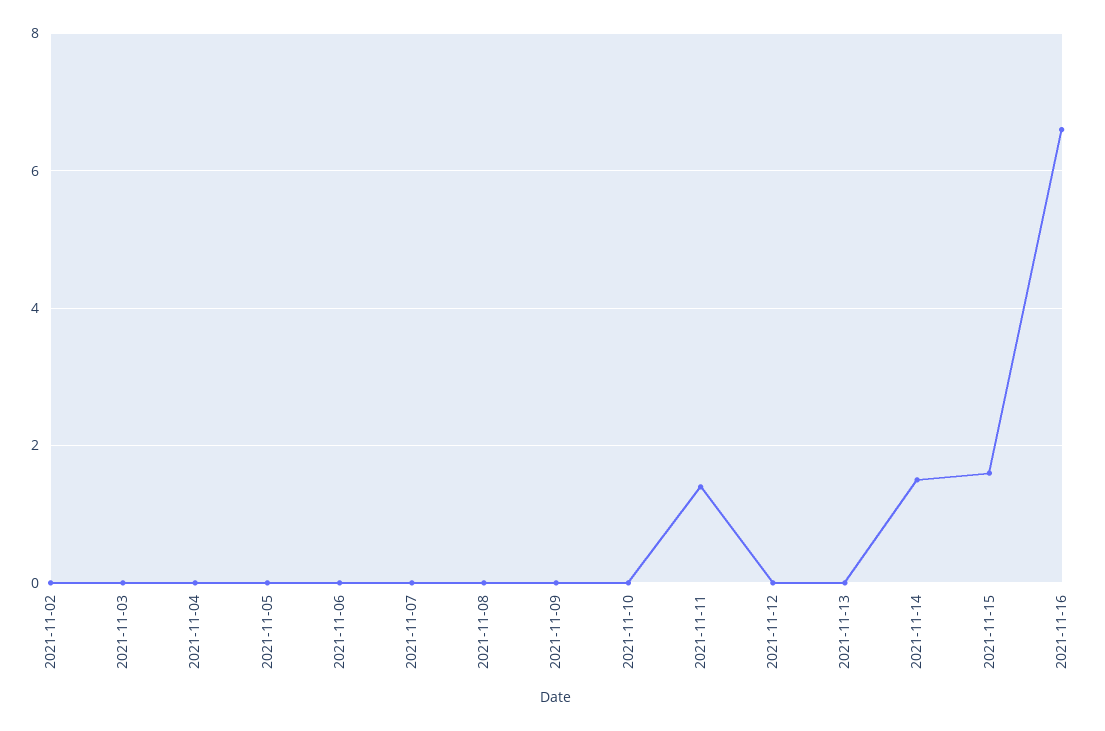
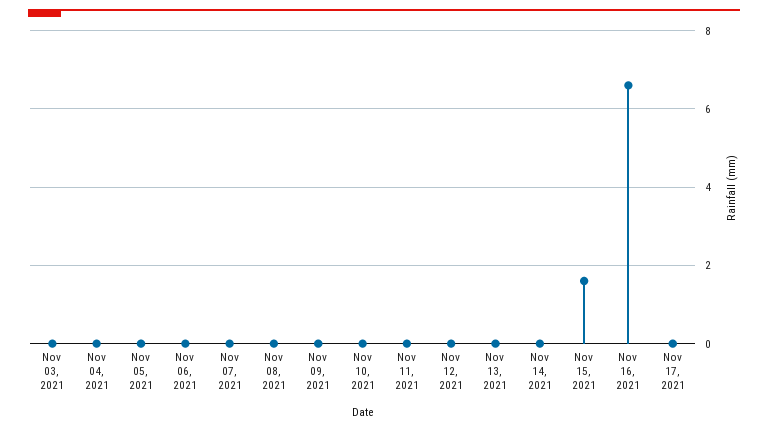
2021-11-02: 0 -> none
2021-11-11: 1.5 -> 0
2021-11-14: 1.5 -> 0
Nov 17, 2021: none -> 0

